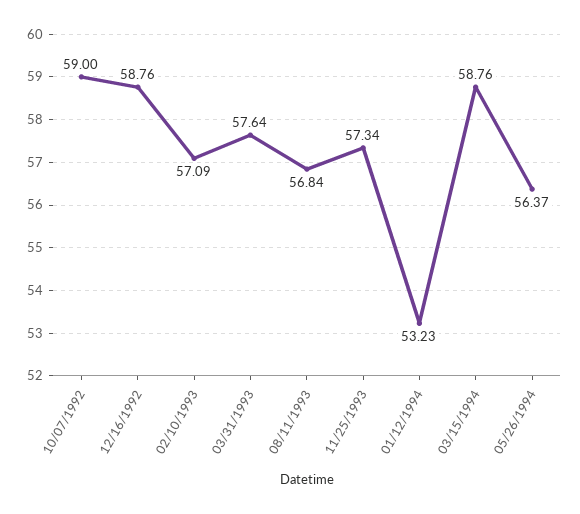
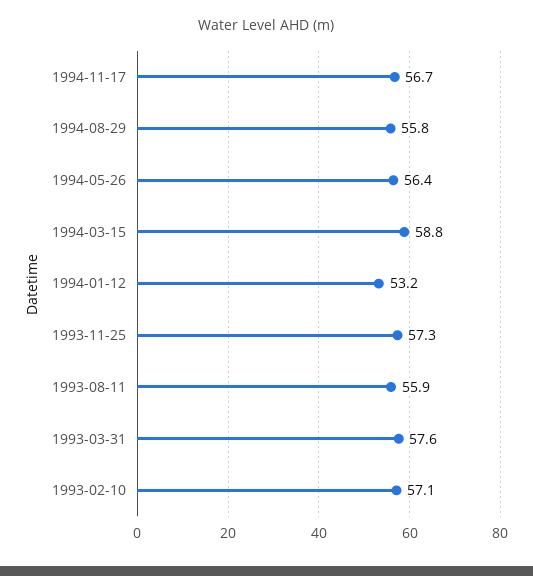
10/07/1992: 59 -> none
12/16/1992: 58.76 -> none
08/11/1993: 56.84 -> 55.9
1994-11-17: none -> 56.7
1994-08-29: none -> 55.8

